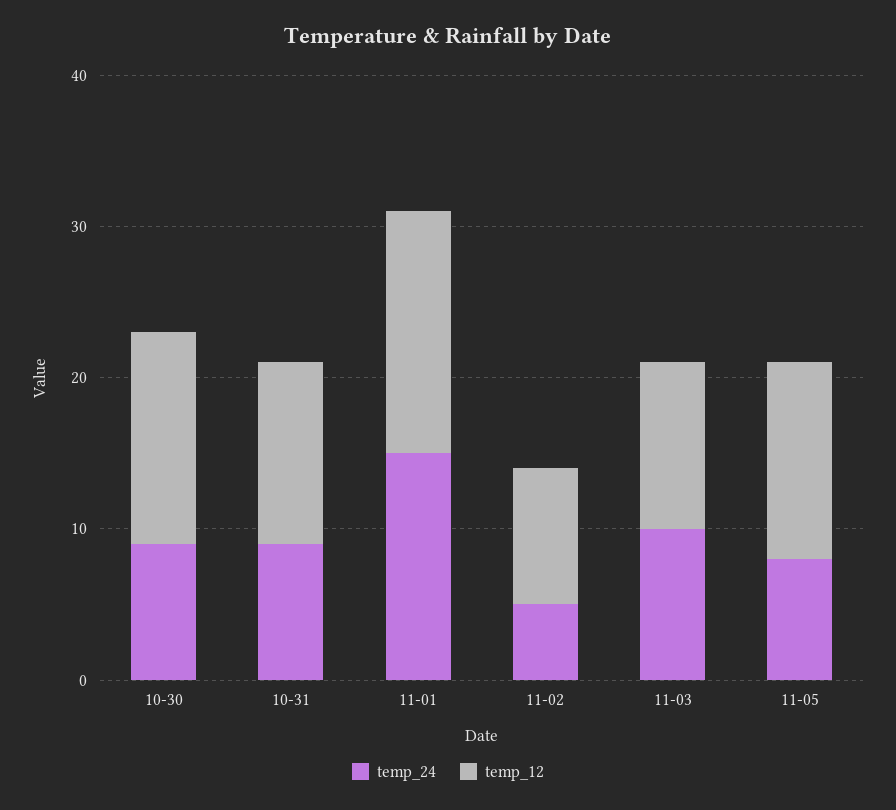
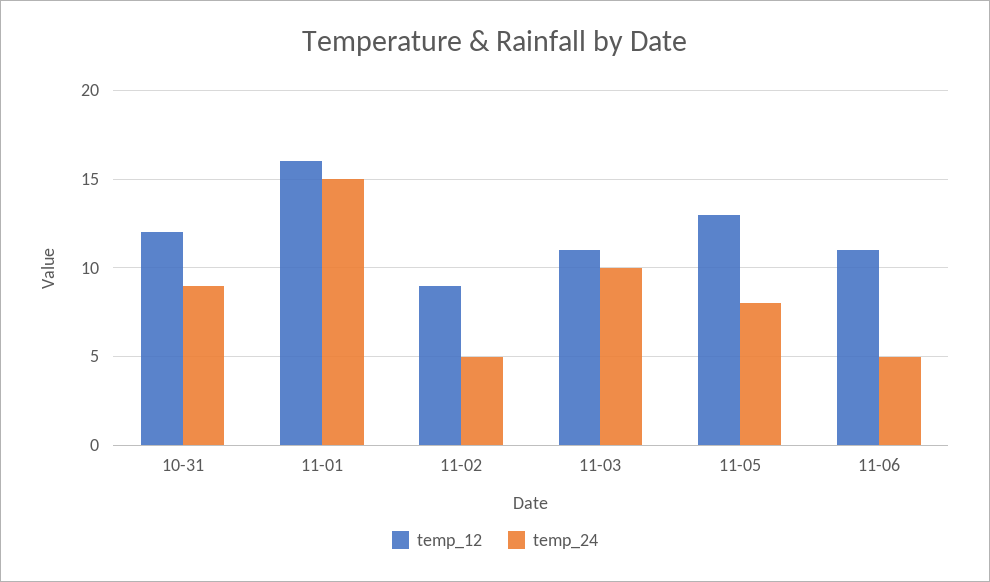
temp_24, 10-30: 9 -> none
temp_12, 10-30: 14 -> none
temp_12, 11-06: none -> 11
temp_24, 11-06: none -> 5

